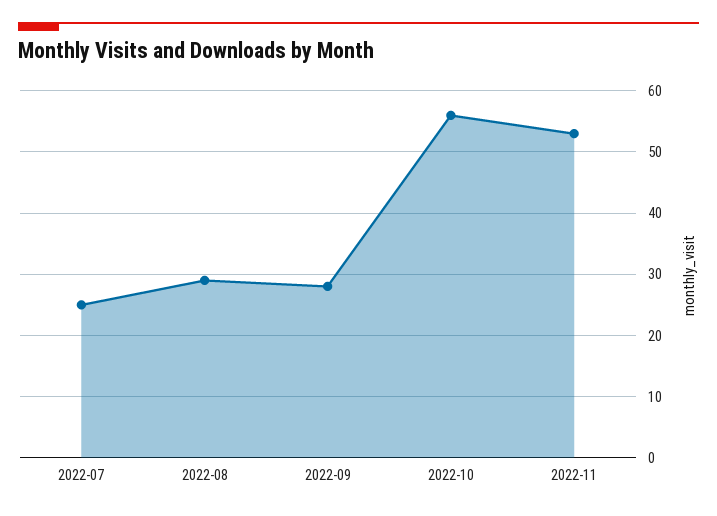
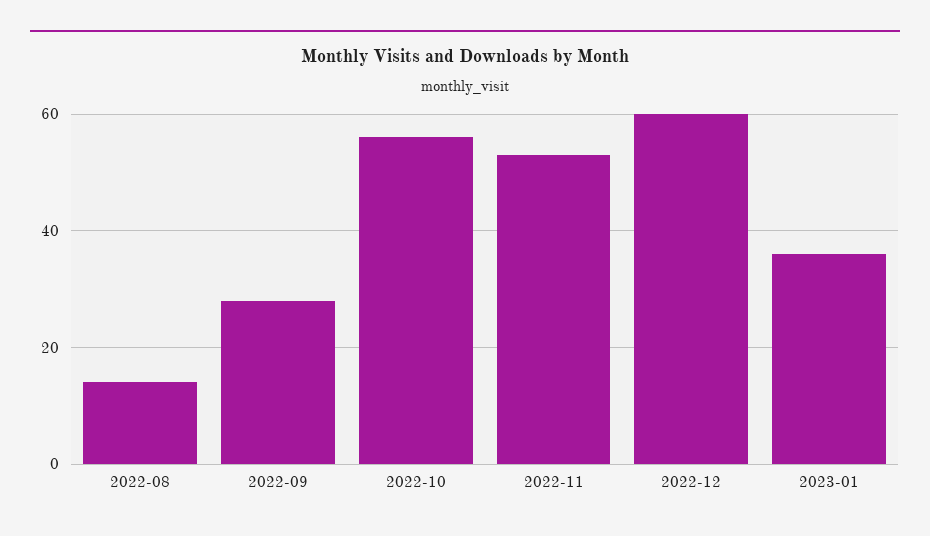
2022-07: 25 -> none
2022-08: 29 -> 15
2022-12: none -> 60
2023-01: none -> 35

